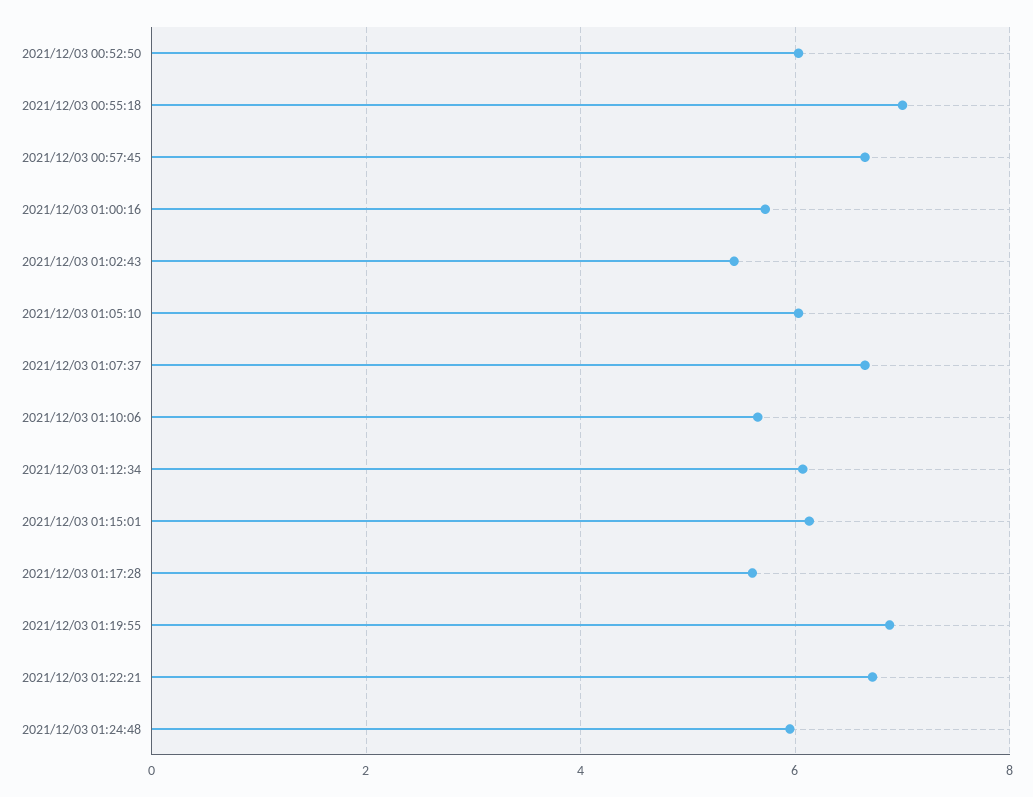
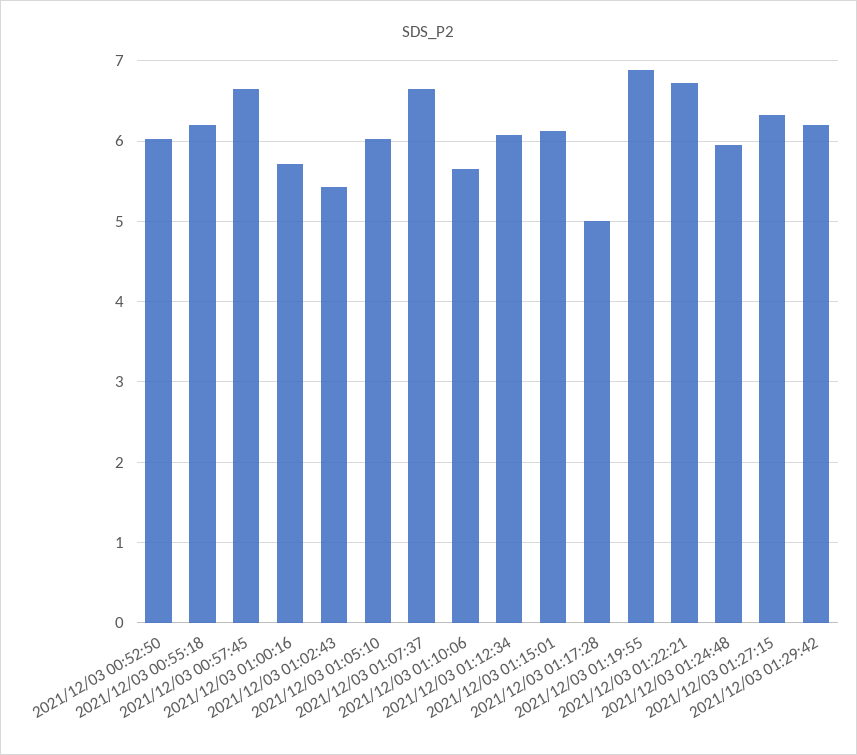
2021/12/03 00:55:18: 7 -> 6.2
2021/12/03 01:17:28: 5.6 -> 5
2021/12/03 01:27:15: none -> 6.3
2021/12/03 01:29:42: none -> 6.2

